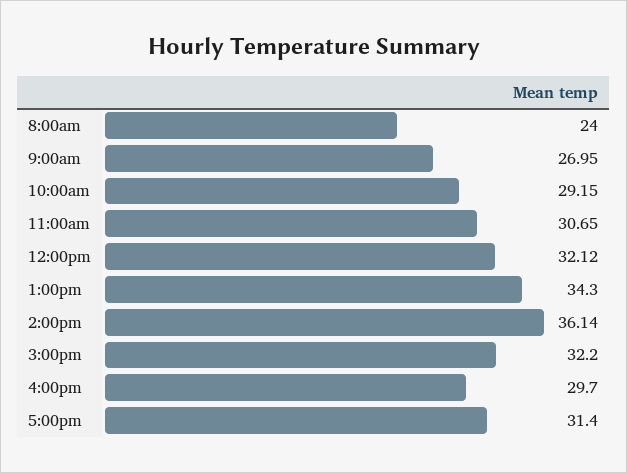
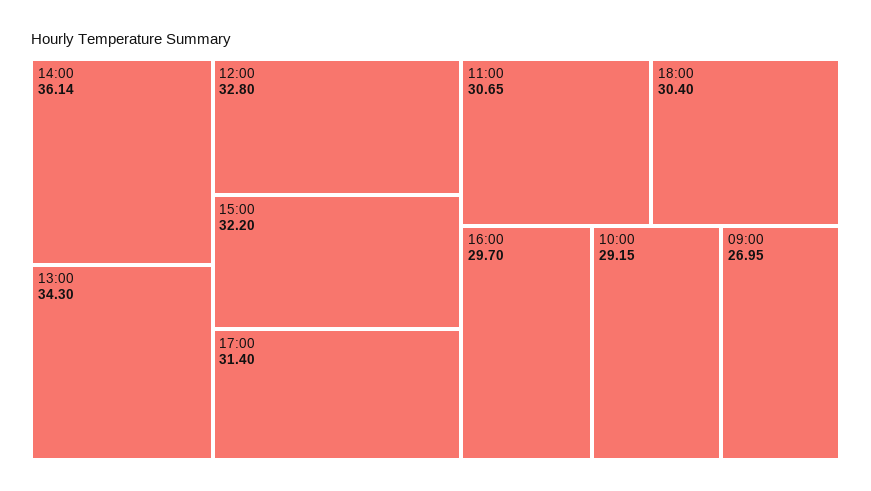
8:00am: 24 -> none
12:00pm: 32.12 -> 32.8
18:00: none -> 30.4

